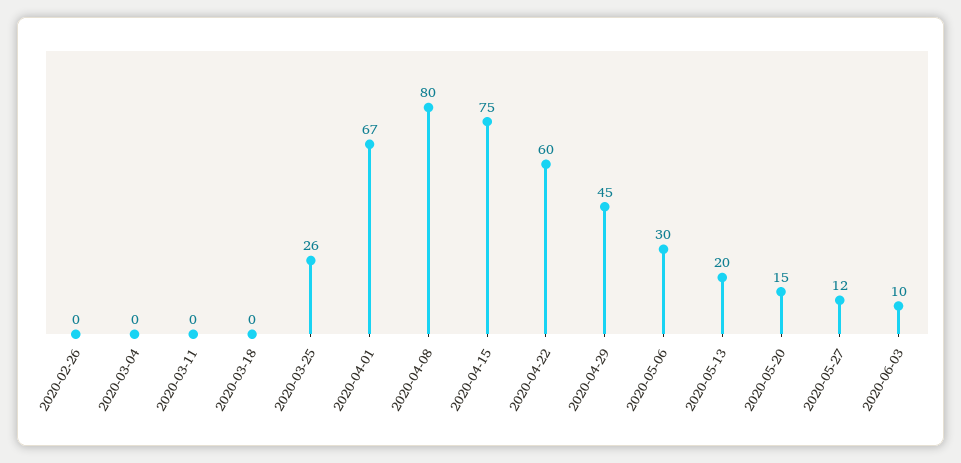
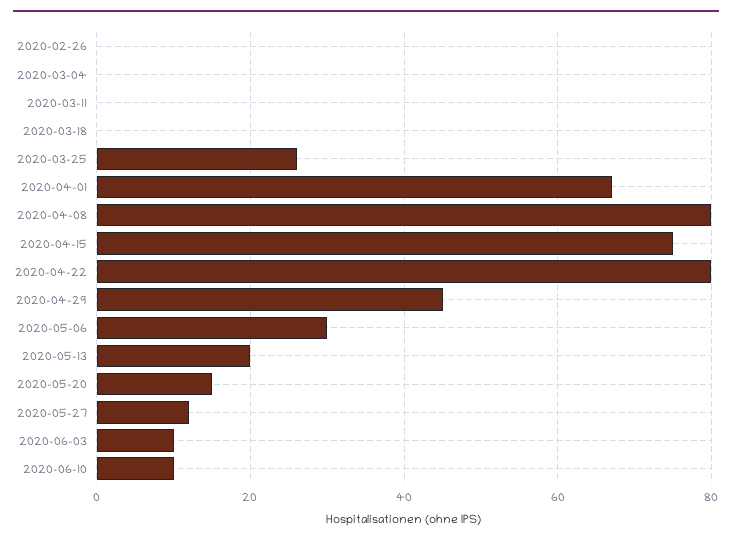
2020-04-22: 60 -> 80
2020-06-10: none -> 10

